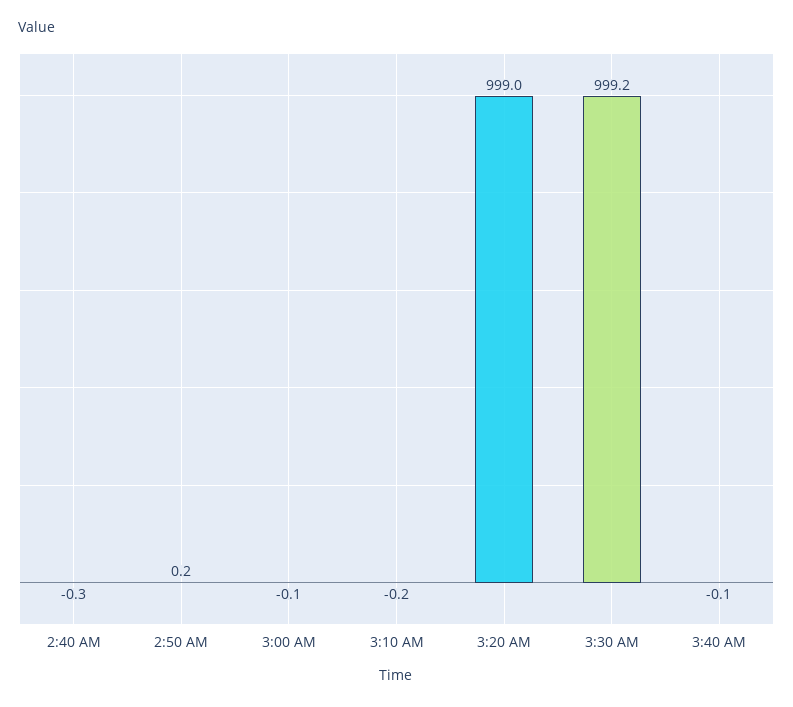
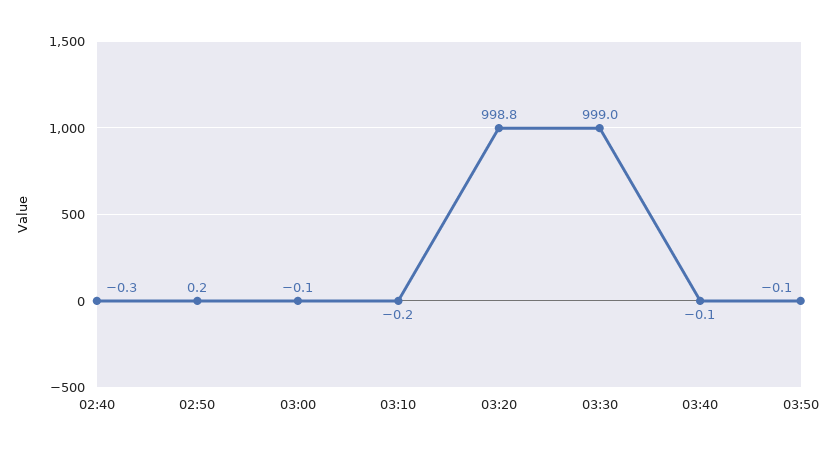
3:20 AM: 999 -> 998.8
3:30 AM: 999.2 -> 999
03:50: none -> -0.1

